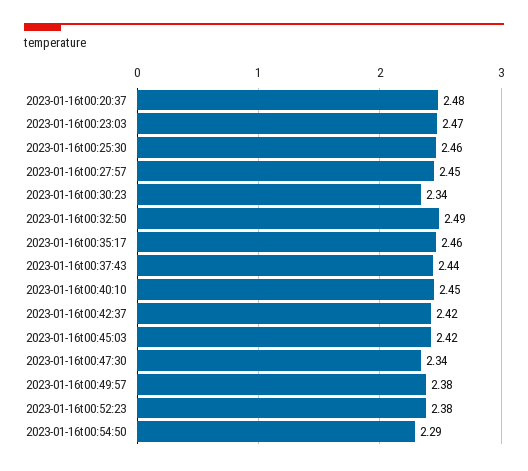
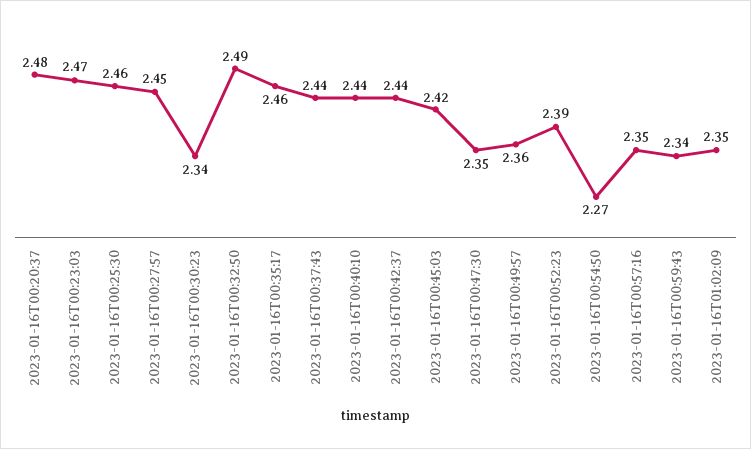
2023-01-16t00:40:10: 2.45 -> 2.44
2023-01-16t00:42:37: 2.42 -> 2.44
2023-01-16t00:47:30: 2.34 -> 2.35
2023-01-16t00:49:57: 2.38 -> 2.36
2023-01-16t00:52:23: 2.38 -> 2.39
2023-01-16t00:54:50: 2.29 -> 2.27
2023-01-16T00:57:16: none -> 2.35
2023-01-16T00:59:43: none -> 2.34
2023-01-16T01:02:09: none -> 2.35

